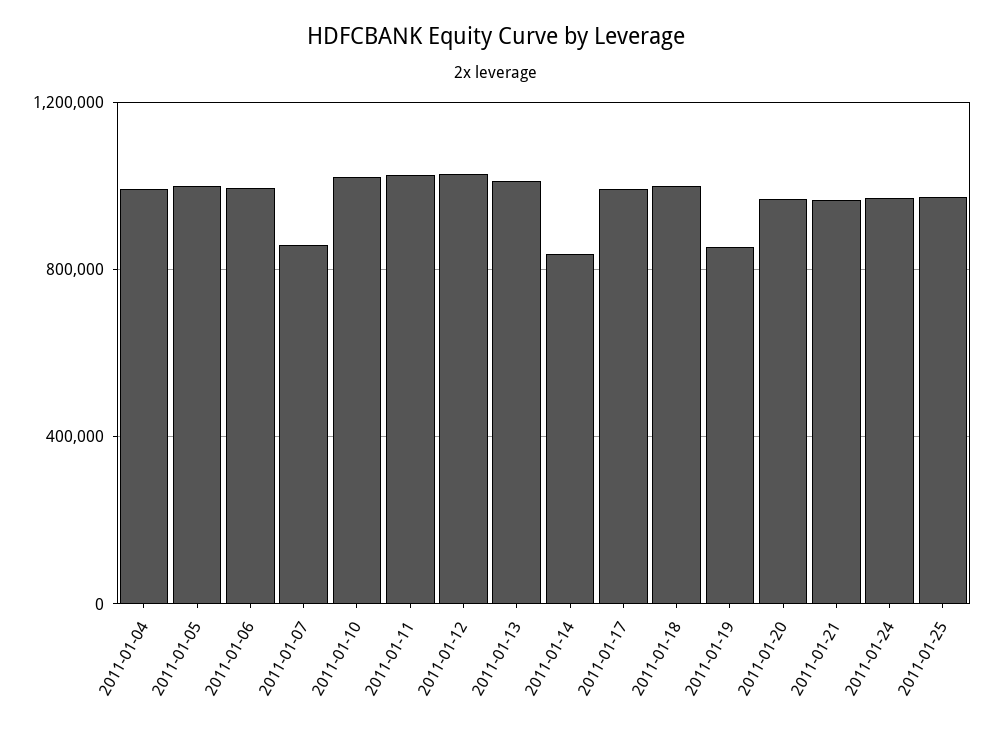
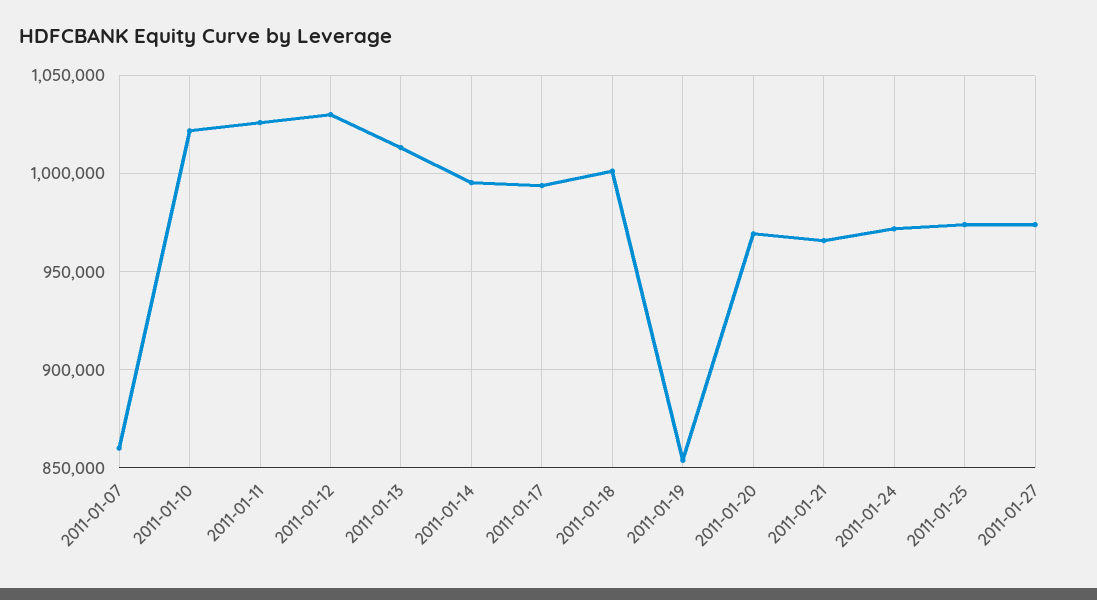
2011-01-04: 1000000 -> none
2011-01-05: 1000000 -> none
2011-01-06: 1000000 -> none
2011-01-14: 850000 -> 995000
2011-01-27: none -> 975000

